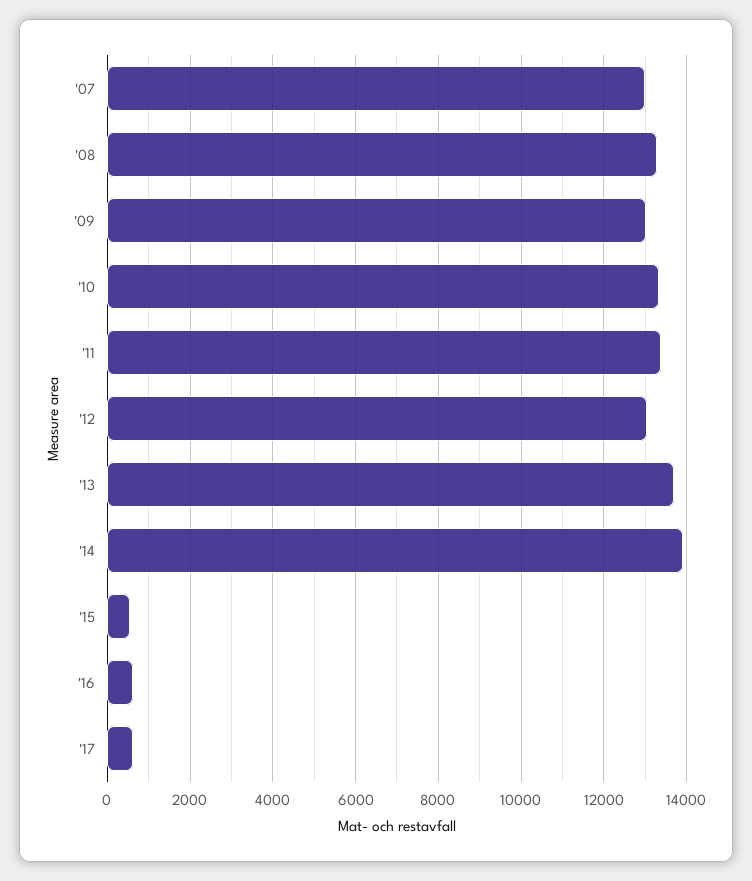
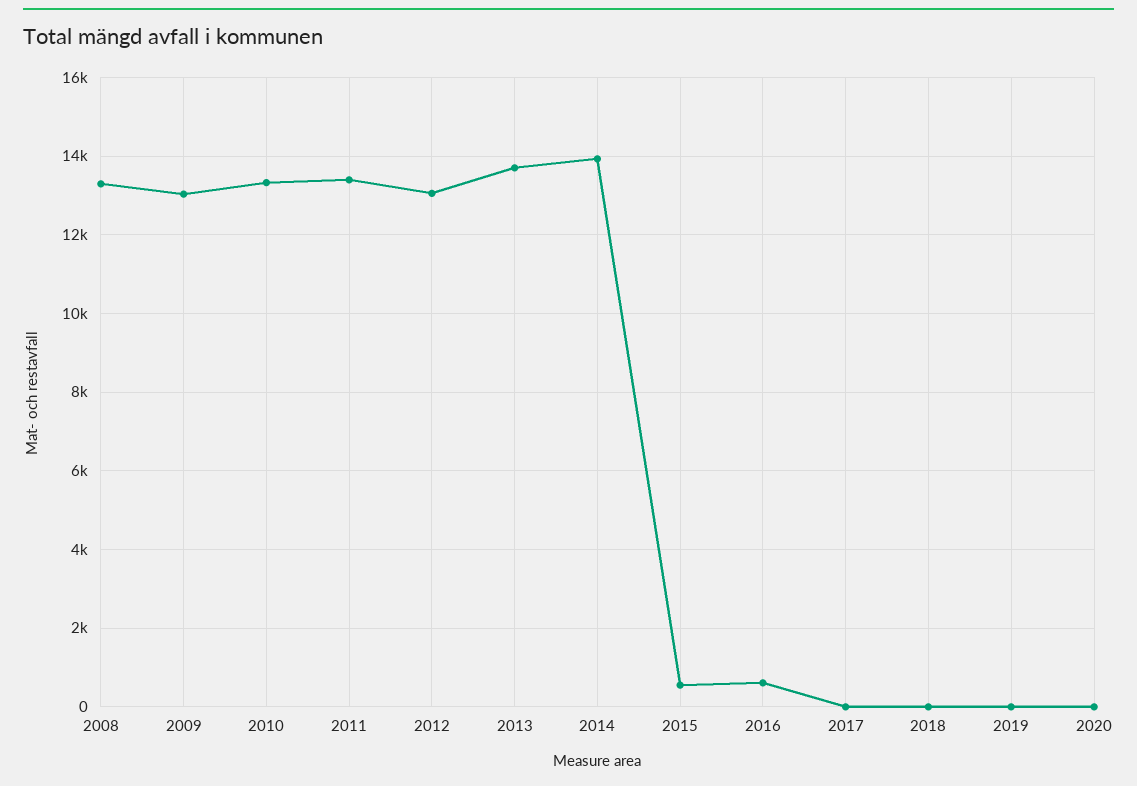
'07: 13000 -> none
'17: 600 -> 0
2018: none -> 0
2019: none -> 0
2020: none -> 0

